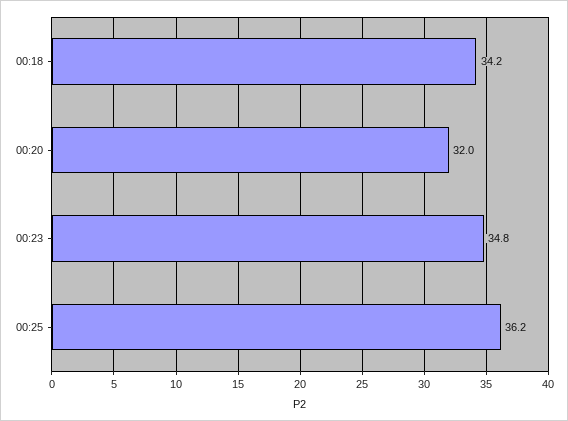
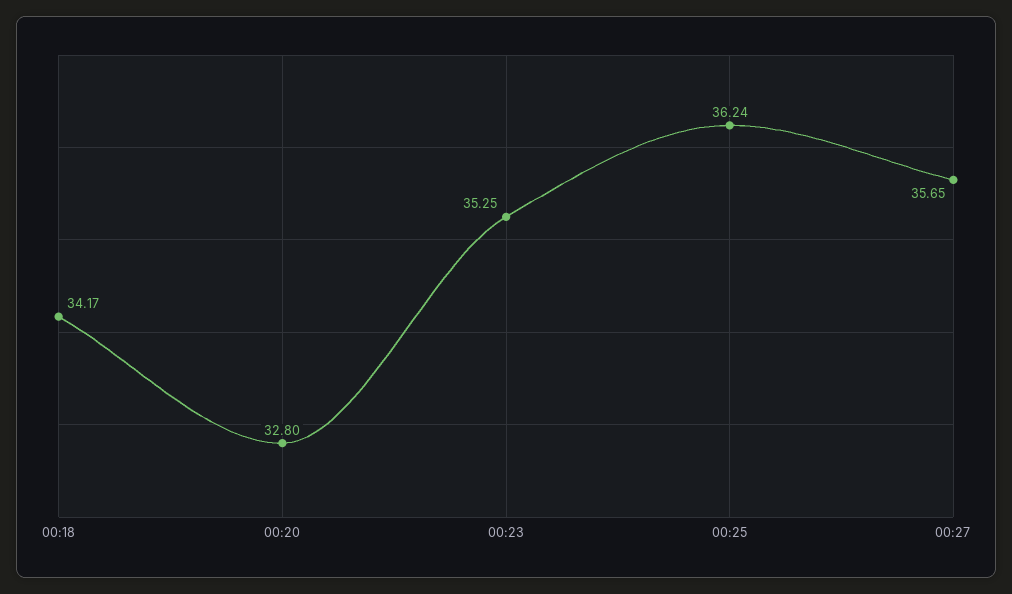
00:20: 32 -> 32.8
00:23: 34.8 -> 35.25
00:27: none -> 35.65

